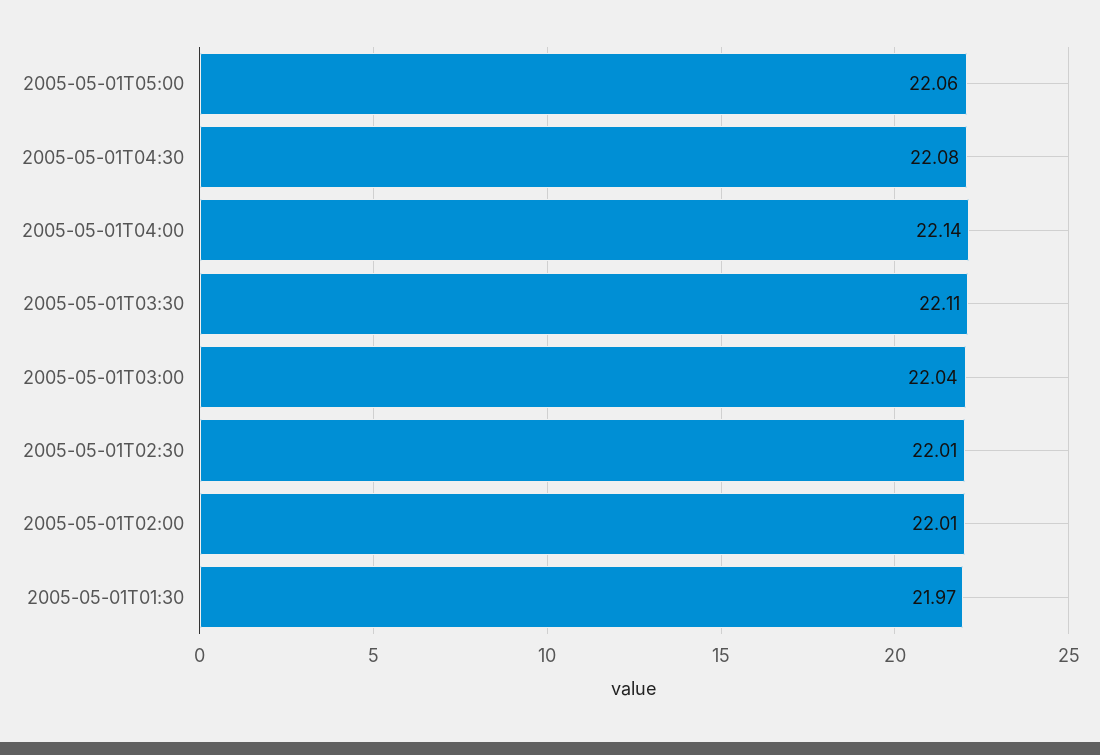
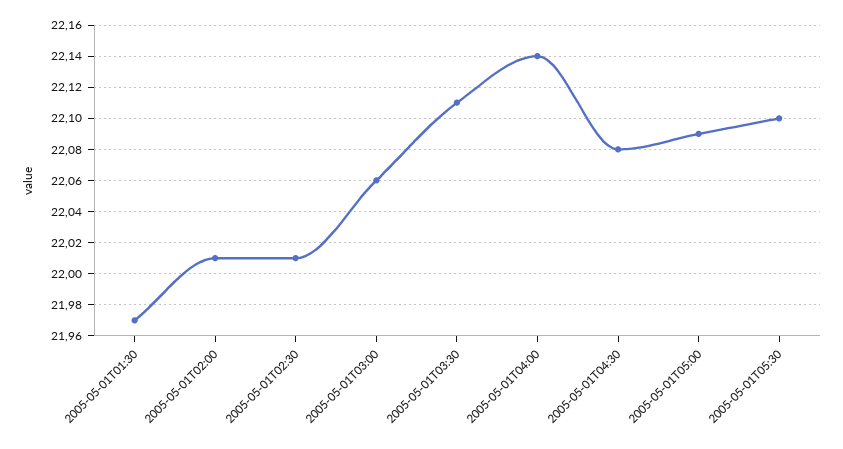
2005-05-01T05:00: 22.06 -> 22.09
2005-05-01T03:00: 22.04 -> 22.06
2005-05-01T05:30: none -> 22.1

